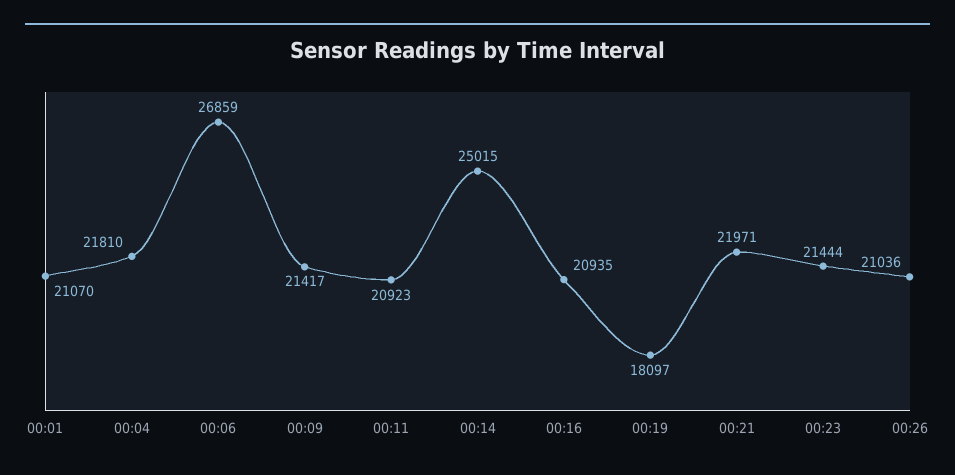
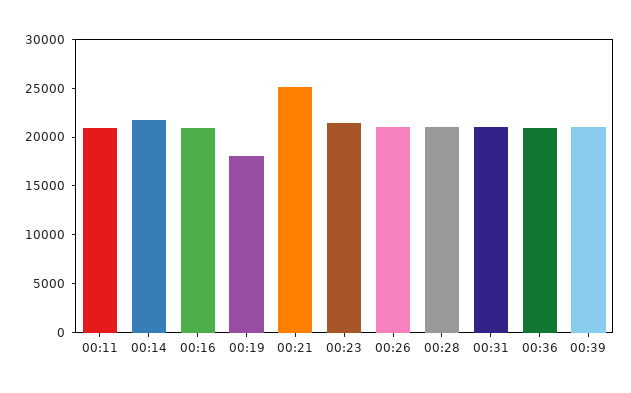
00:01: 21070 -> none
00:04: 21810 -> none
00:06: 26859 -> none
00:09: 21417 -> none
00:14: 25015 -> 22000
00:21: 21971 -> 25000
00:28: none -> 21000
00:31: none -> 21000
00:36: none -> 21000
00:39: none -> 21000

